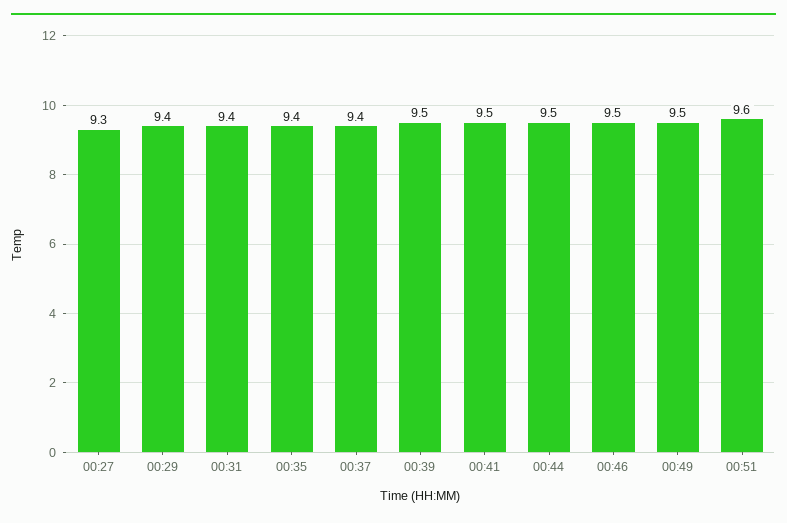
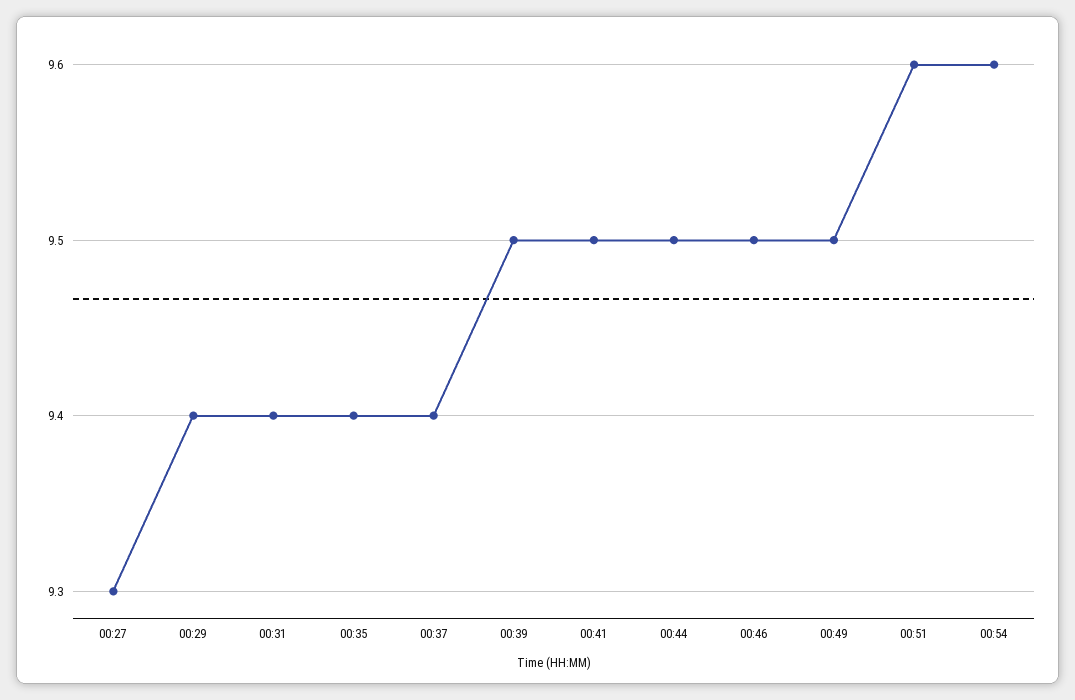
00:54: none -> 9.6

